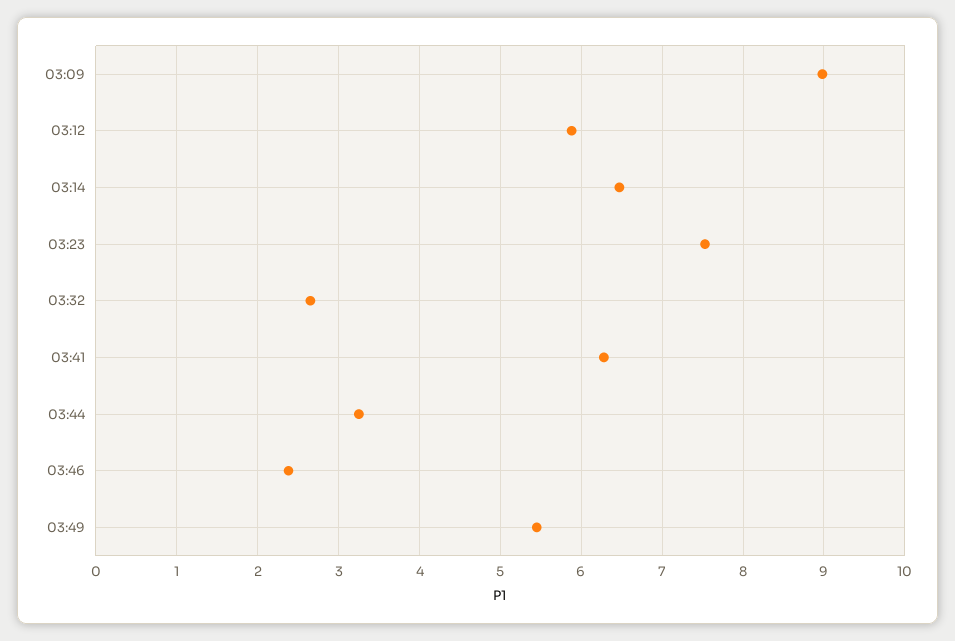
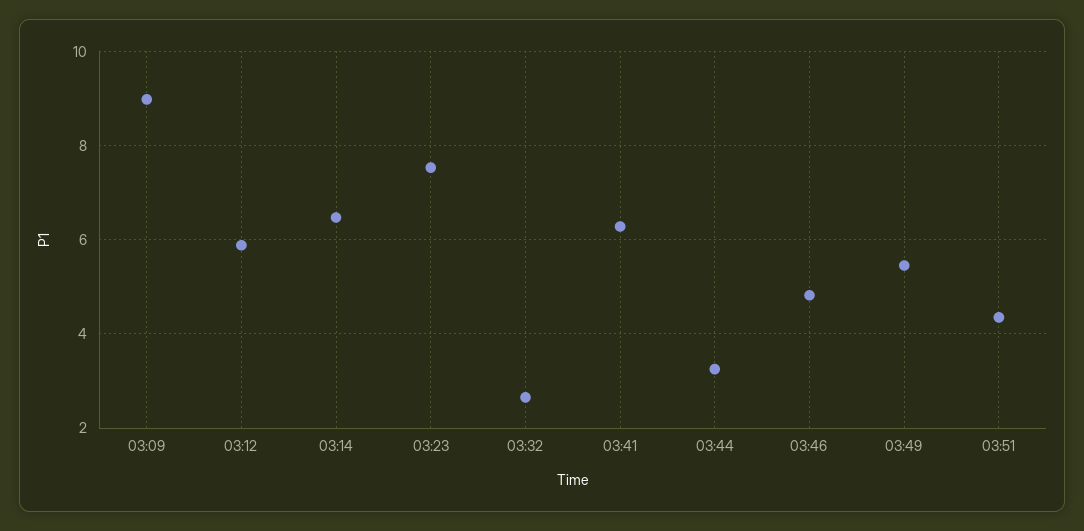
03:46: 2.4 -> 4.8
03:51: none -> 4.4

